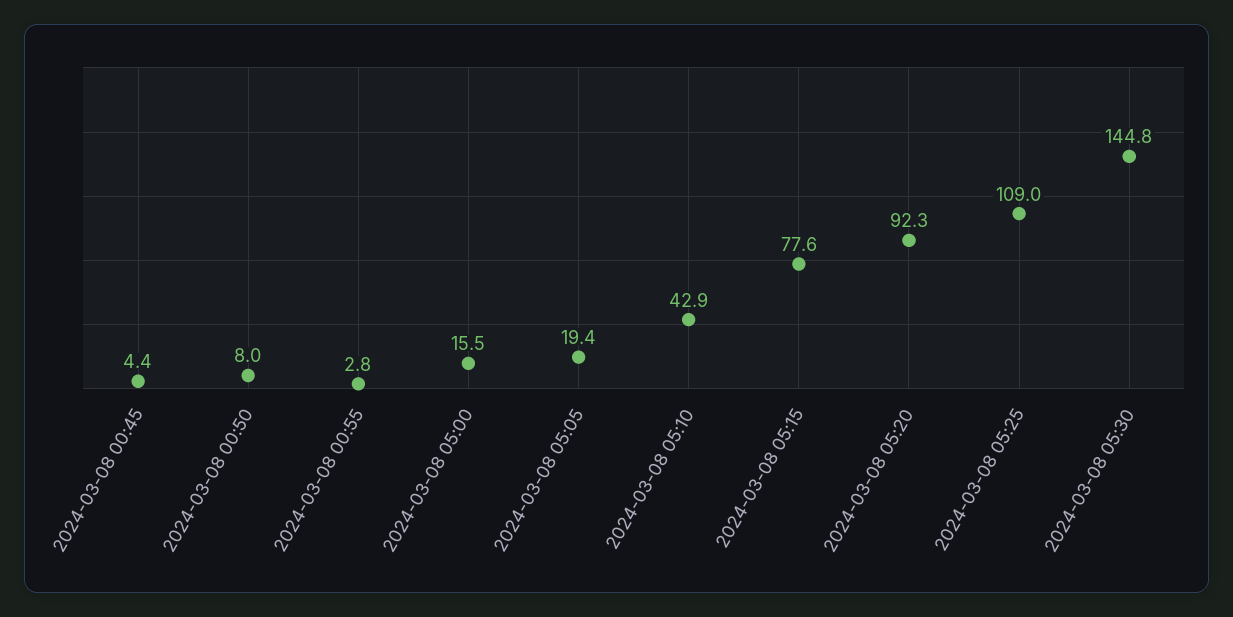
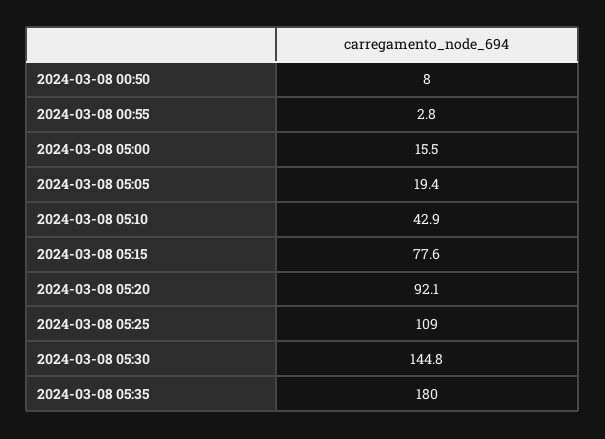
2024-03-08 00:45: 4.4 -> none
2024-03-08 05:20: 92.3 -> 92.1
2024-03-08 05:35: none -> 180

